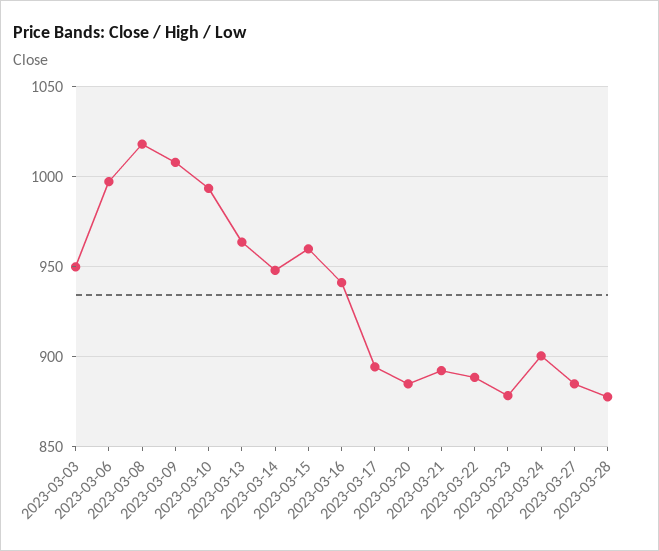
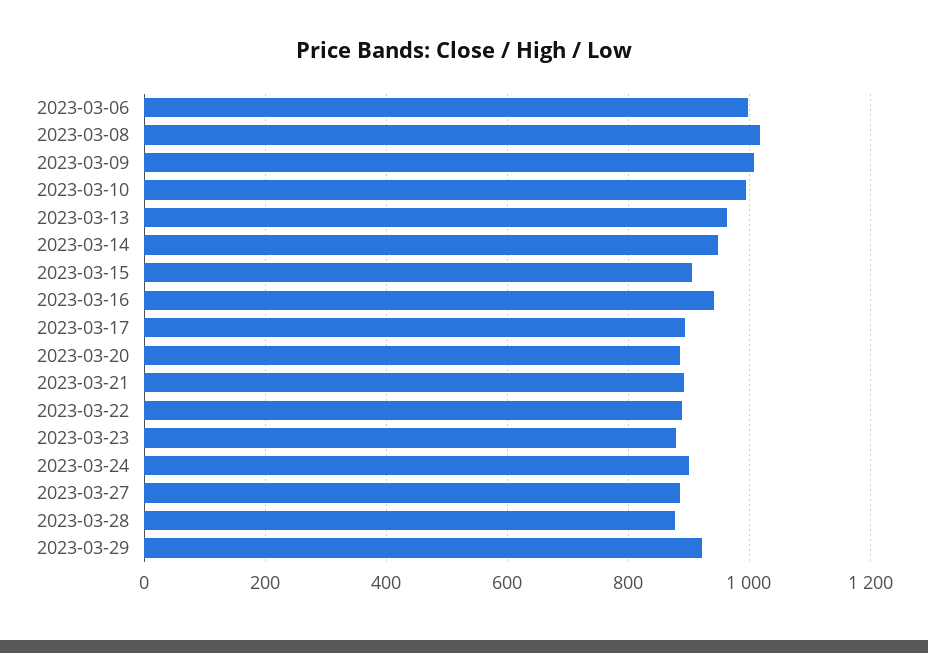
2023-03-03: 950 -> none
2023-03-15: 960 -> 900
2023-03-29: none -> 920

